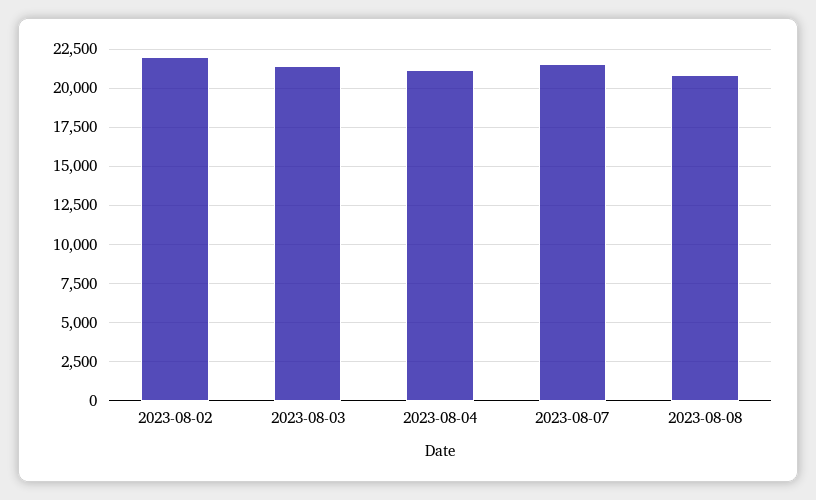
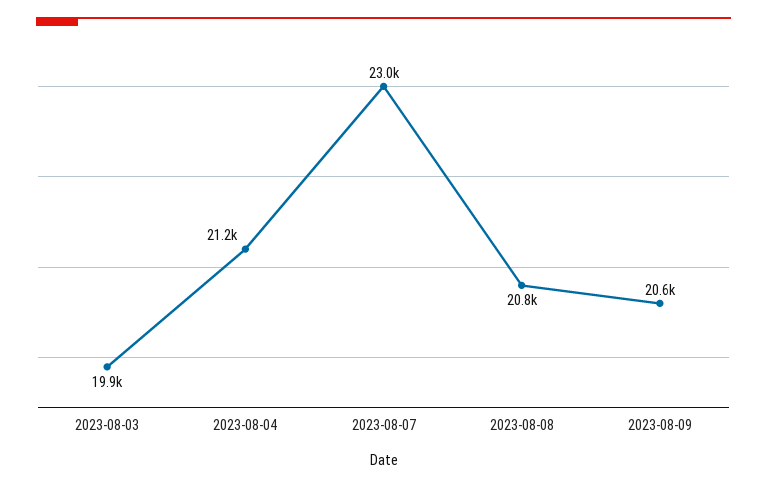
2023-08-02: 22000 -> none
2023-08-03: 21500 -> 19900
2023-08-07: 21500 -> 23000
2023-08-09: none -> 20600

